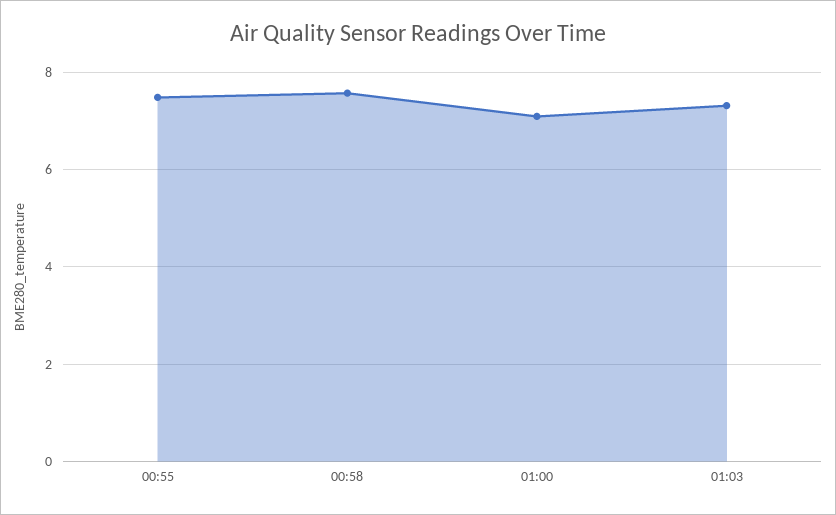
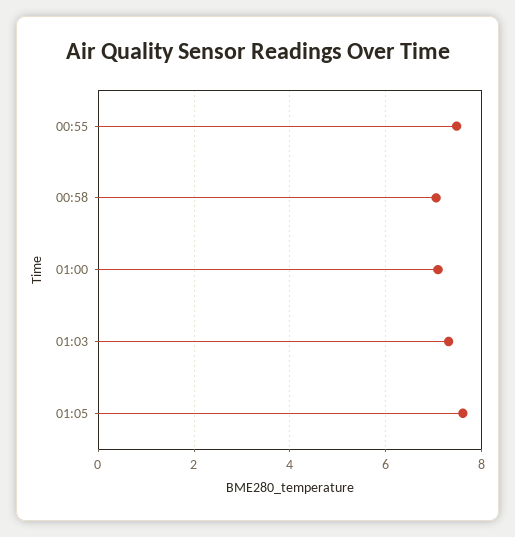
00:58: 7.6 -> 7
01:05: none -> 7.6

